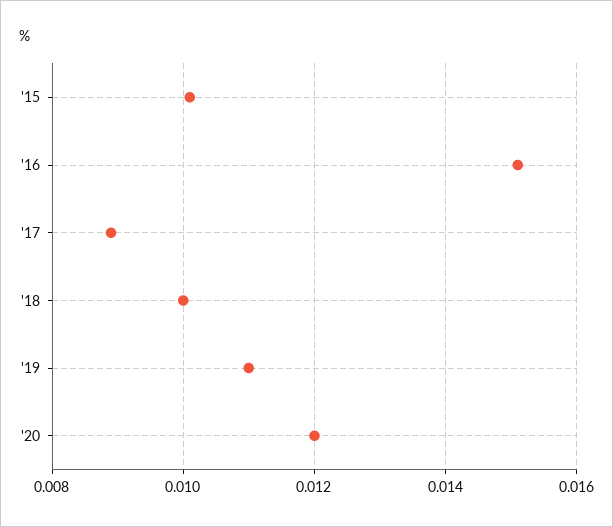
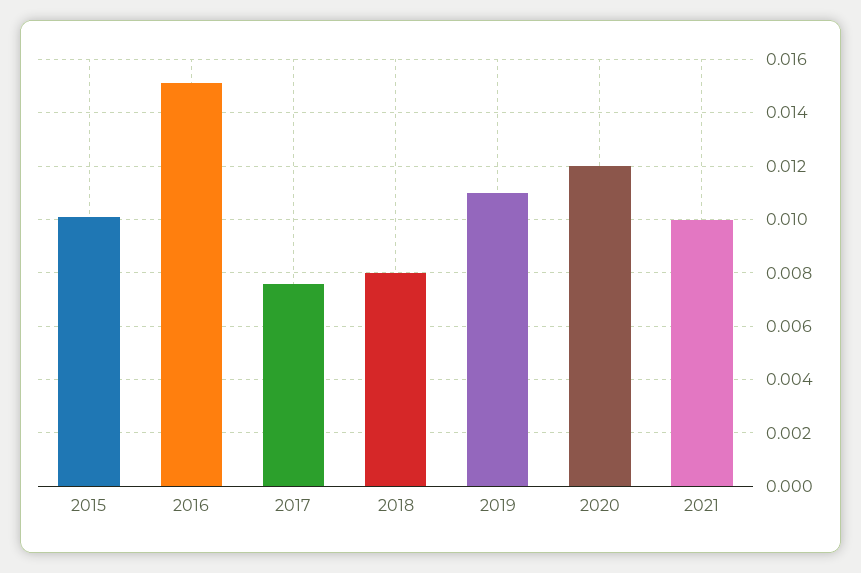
'17: 0.009 -> 0.0075
'18: 0.01 -> 0.008
2021: none -> 0.01

